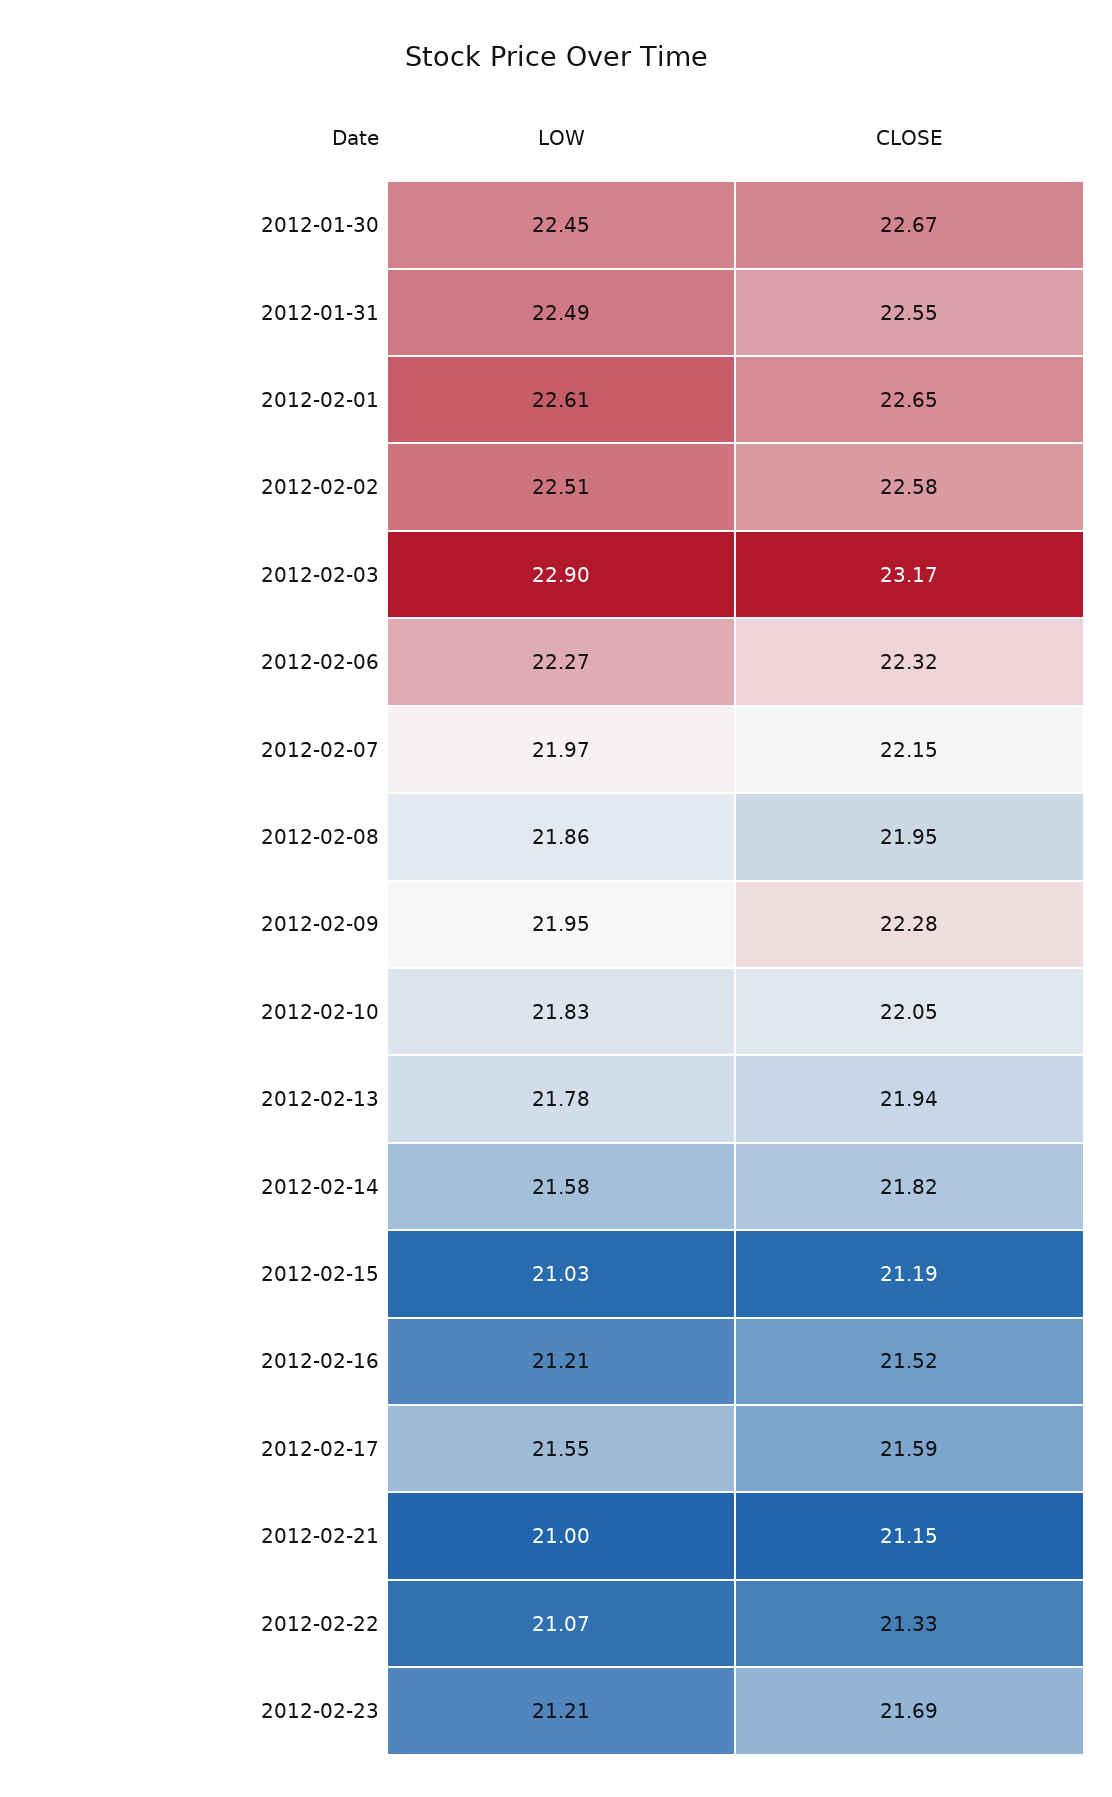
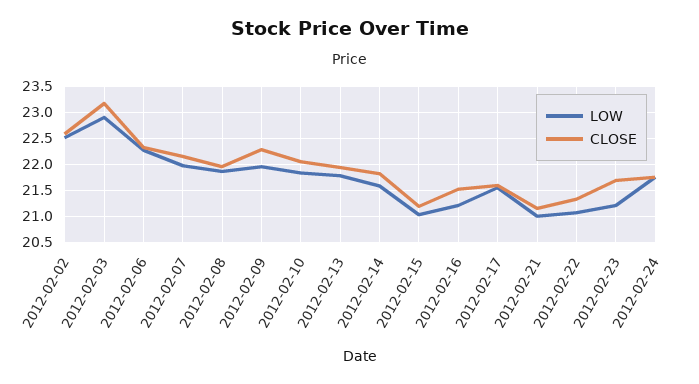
LOW, 2012-01-30: 22.45 -> none
CLOSE, 2012-01-30: 22.67 -> none
LOW, 2012-01-31: 22.49 -> none
CLOSE, 2012-01-31: 22.55 -> none
LOW, 2012-02-01: 22.61 -> none
CLOSE, 2012-02-01: 22.65 -> none
LOW, 2012-02-24: none -> 21.75
CLOSE, 2012-02-24: none -> 21.75

